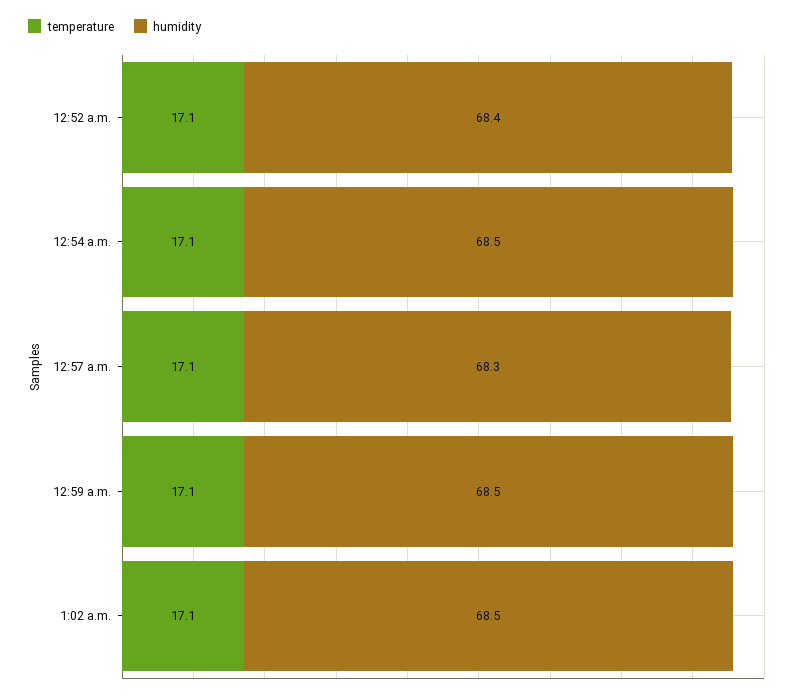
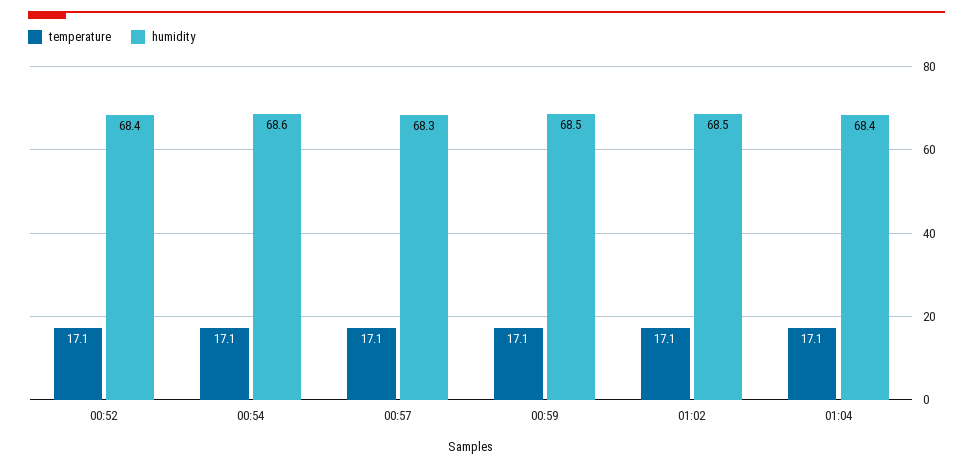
humidity, 12:54 a.m.: 68.5 -> 68.6
temperature, 01:04: none -> 17.1
humidity, 01:04: none -> 68.4

